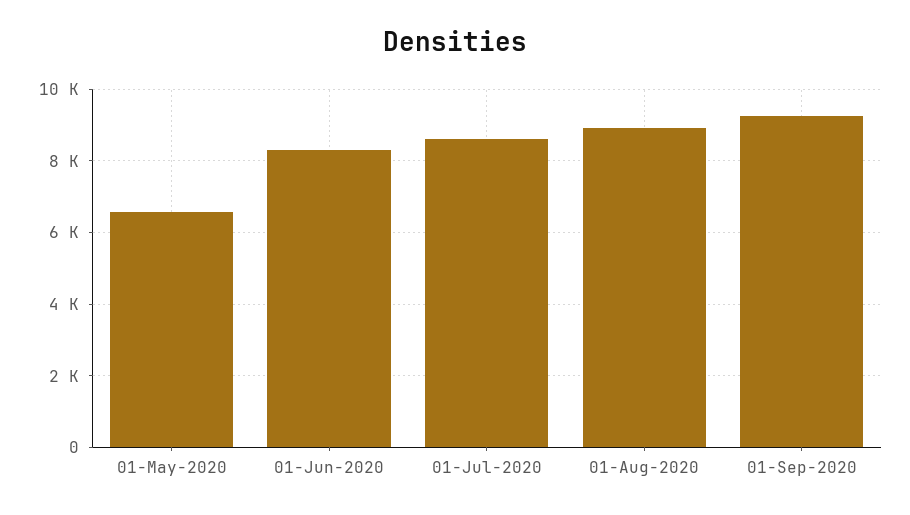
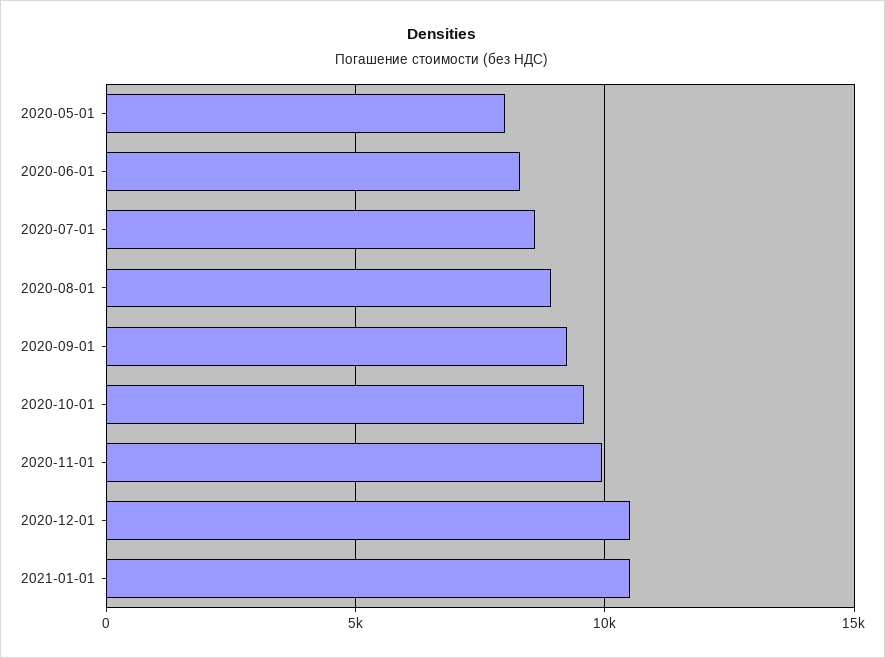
01-May-2020: 6600 -> 8000
2020-10-01: none -> 9500
2020-11-01: none -> 10000
2020-12-01: none -> 10500
2021-01-01: none -> 10500

